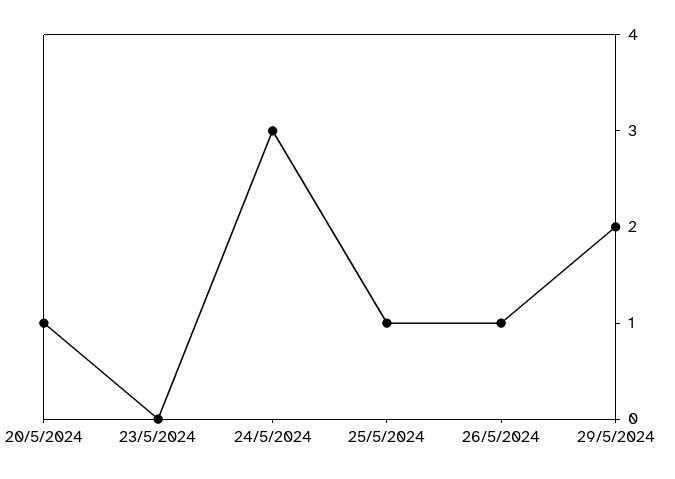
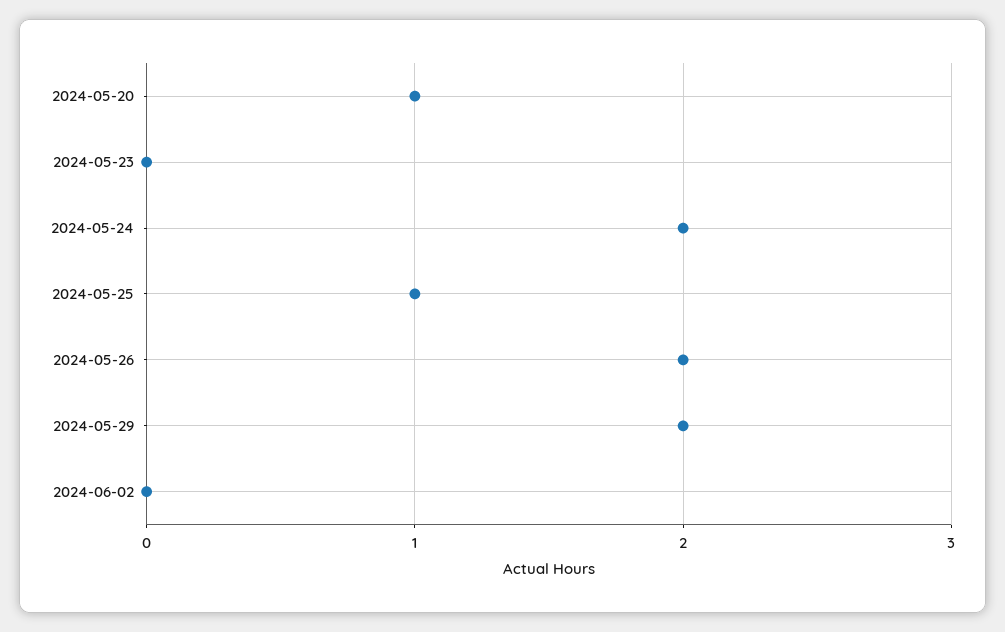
24/5/2024: 3 -> 2
26/5/2024: 1 -> 2
2024-06-02: none -> 0

